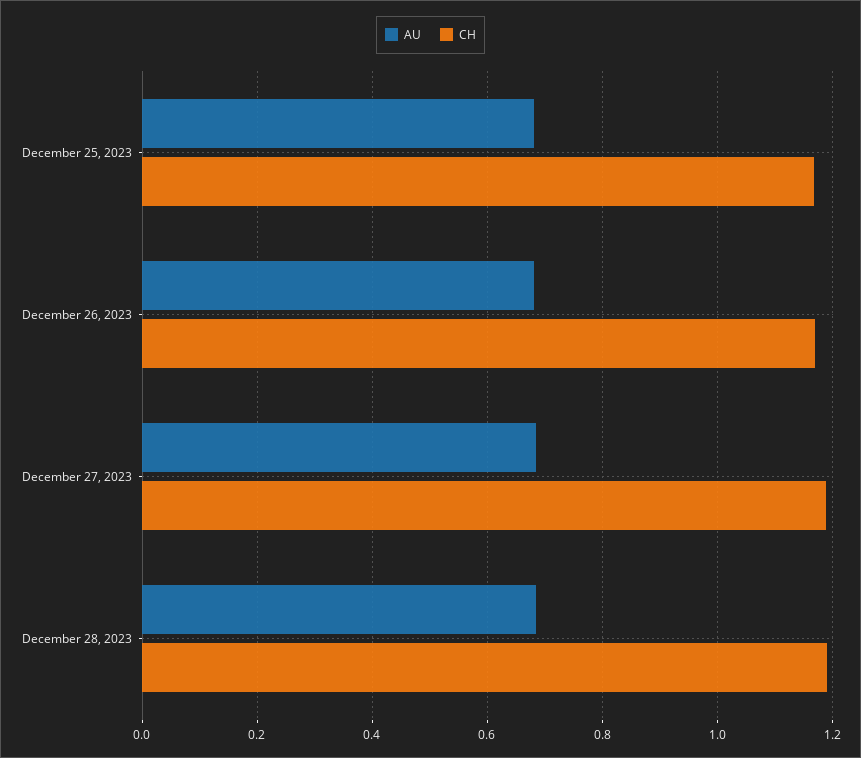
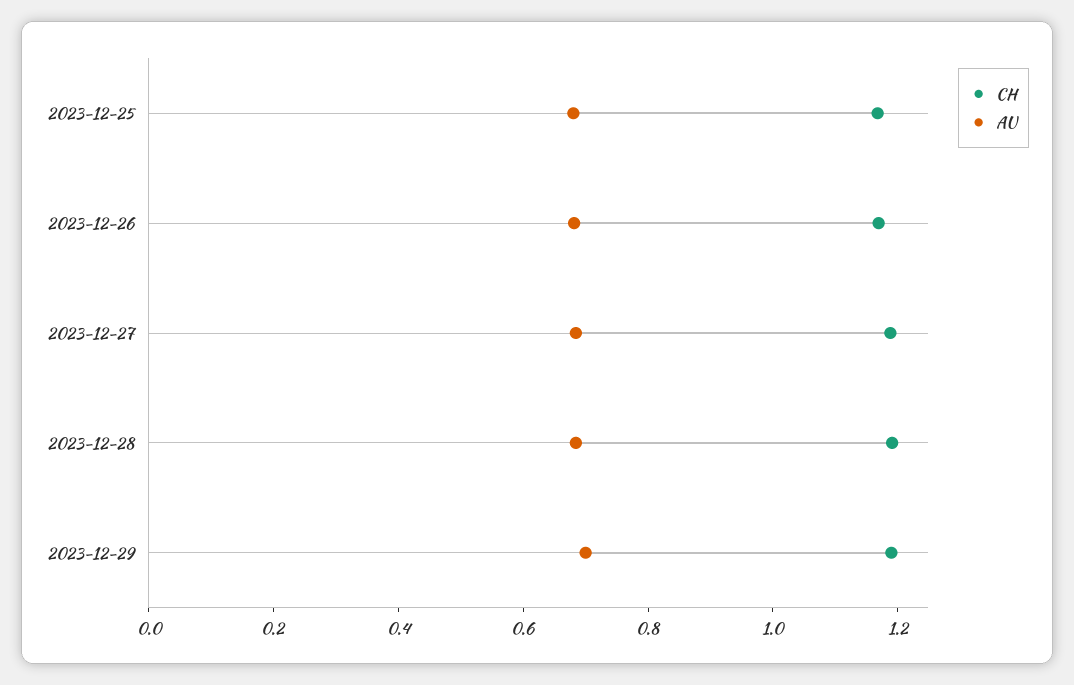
CH, 2023-12-29: none -> 1.2
AU, 2023-12-29: none -> 0.7

